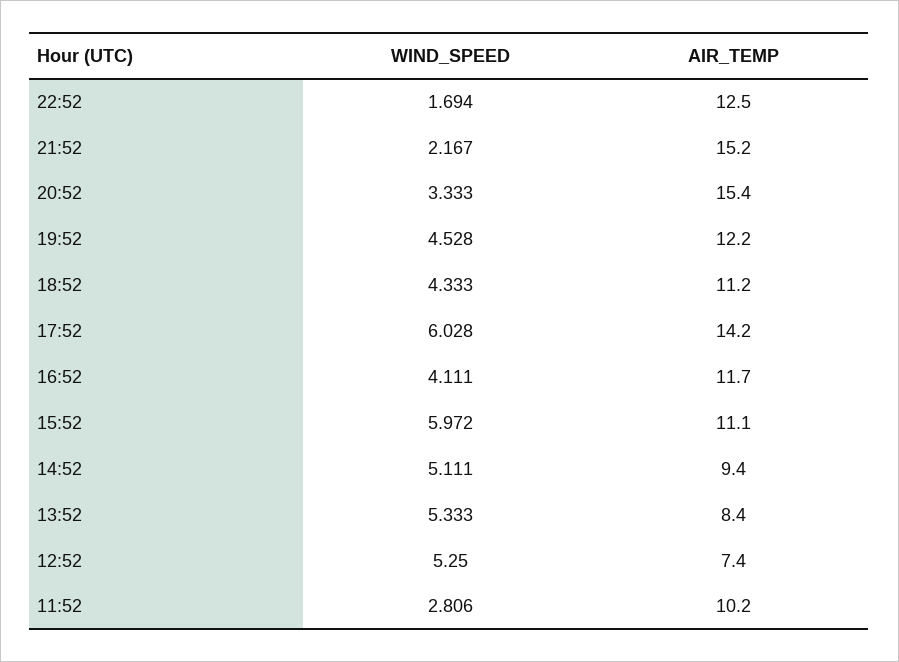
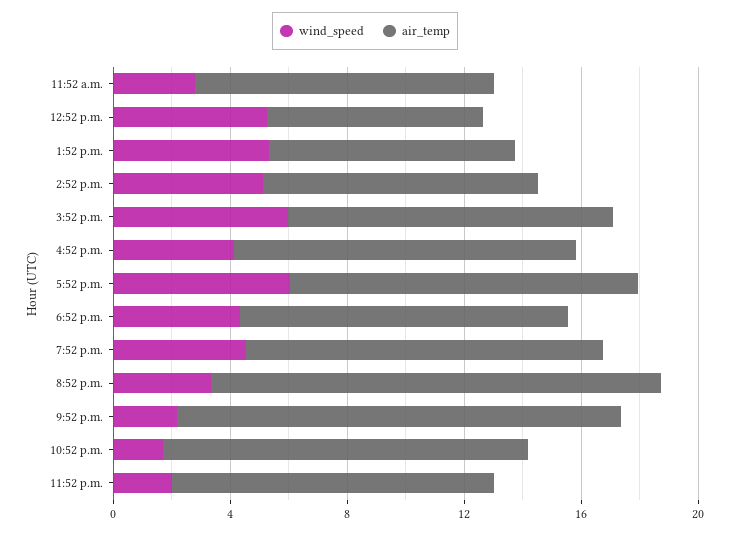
AIR_TEMP, 17:52: 14.2 -> 12
WIND_SPEED, 11:52 p.m.: none -> 2
AIR_TEMP, 11:52 p.m.: none -> 11

